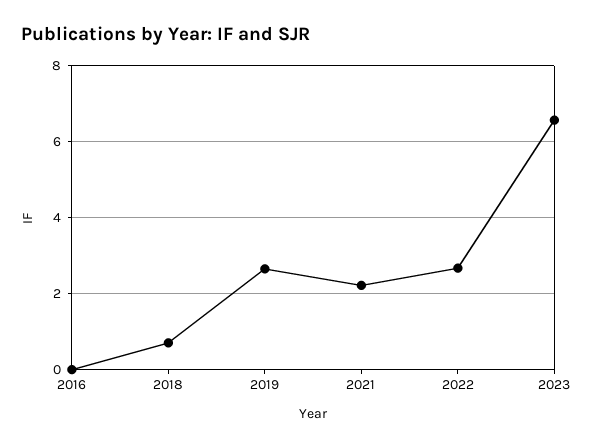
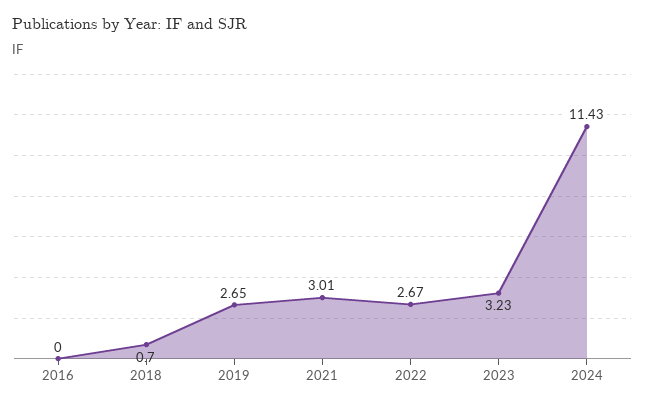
2021: 2.2 -> 3.01
2023: 6.6 -> 3.23
2024: none -> 11.43

